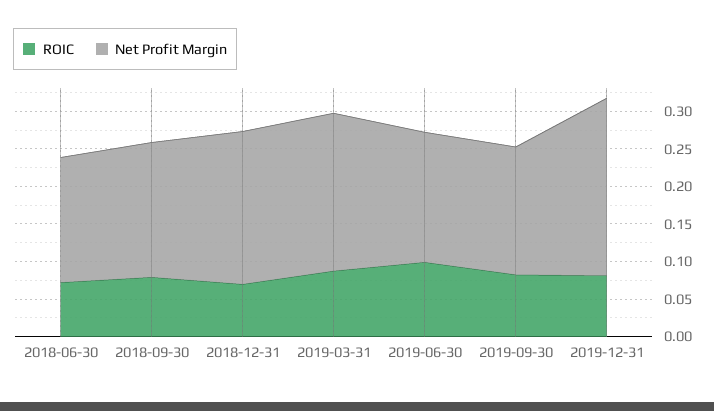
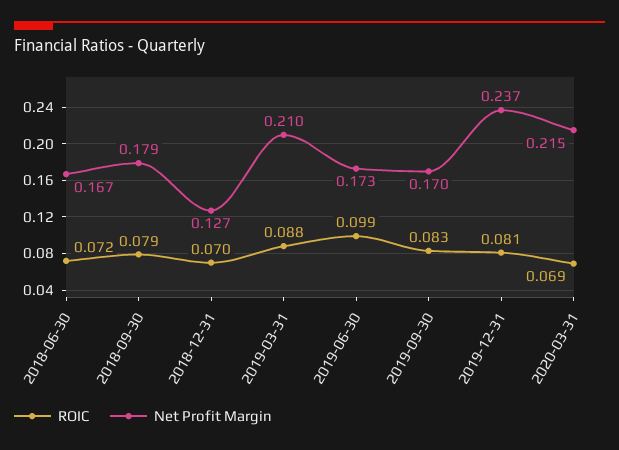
Net Profit Margin, 2018-12-31: 0.2 -> 0.127
ROIC, 2020-03-31: none -> 0.069
Net Profit Margin, 2020-03-31: none -> 0.215

